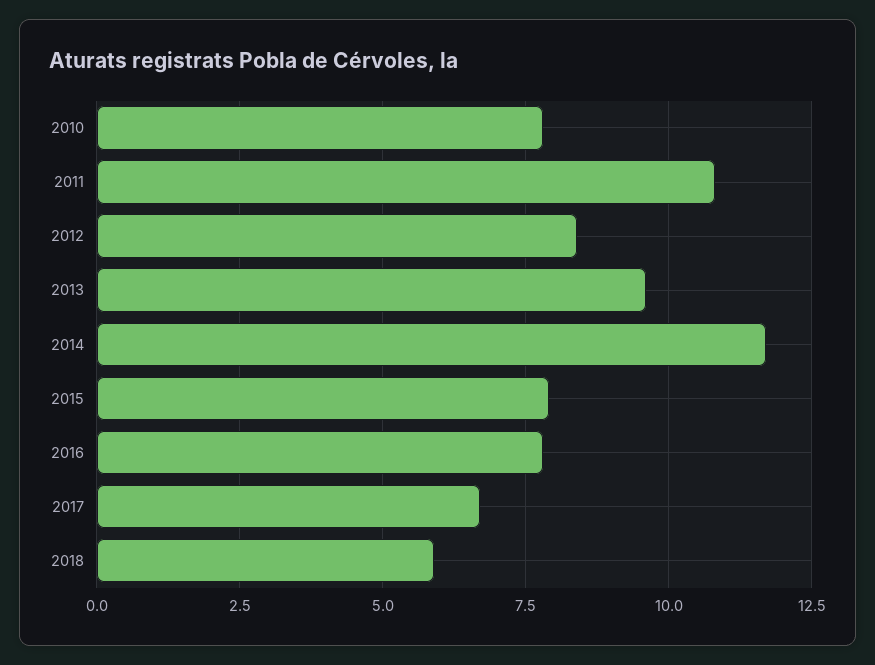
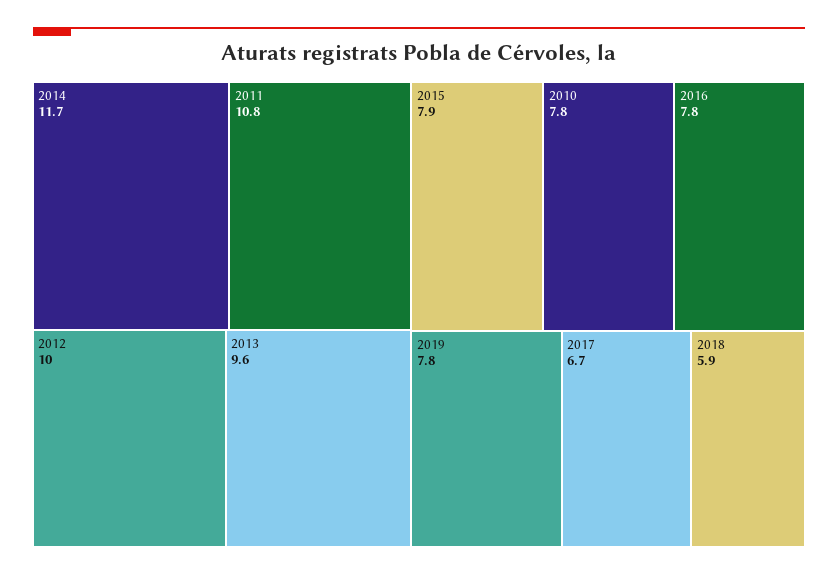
2012: 8.5 -> 10
2019: none -> 7.8

